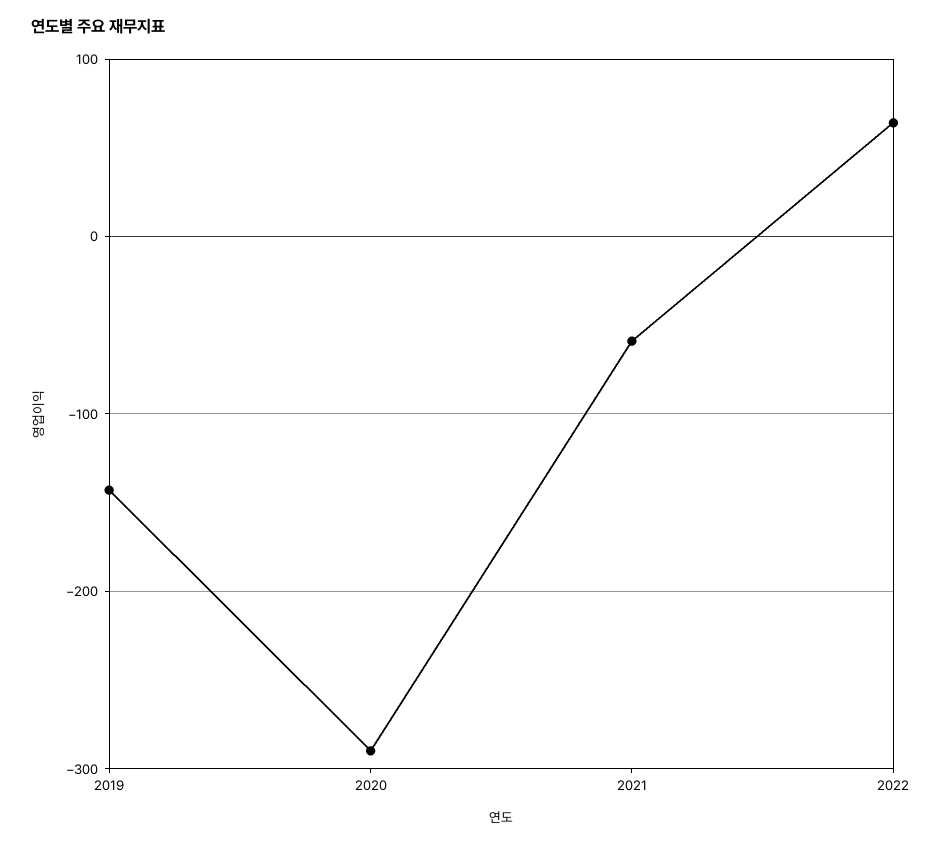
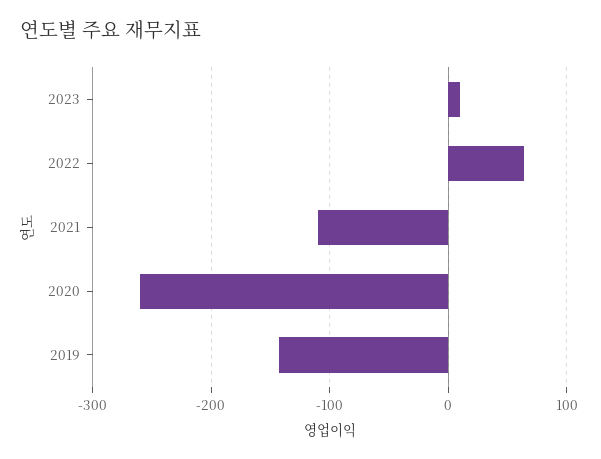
2020: -290 -> -260
2021: -60 -> -110
2023: none -> 10

